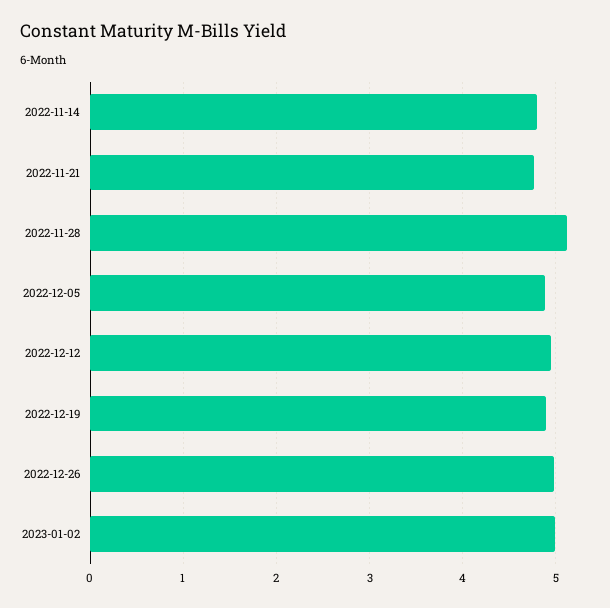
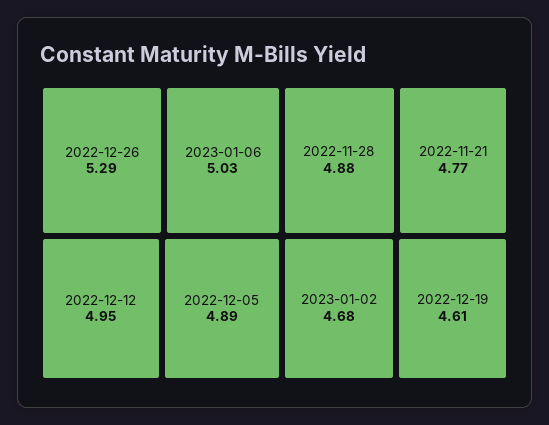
2022-11-14: 4.8 -> none
2022-11-28: 5.1 -> 4.88
2022-12-19: 4.9 -> 4.61
2022-12-26: 5 -> 5.29
2023-01-02: 5 -> 4.68
2023-01-06: none -> 5.03

